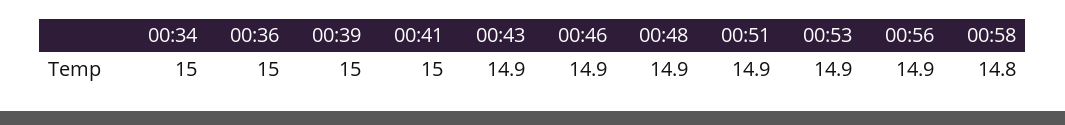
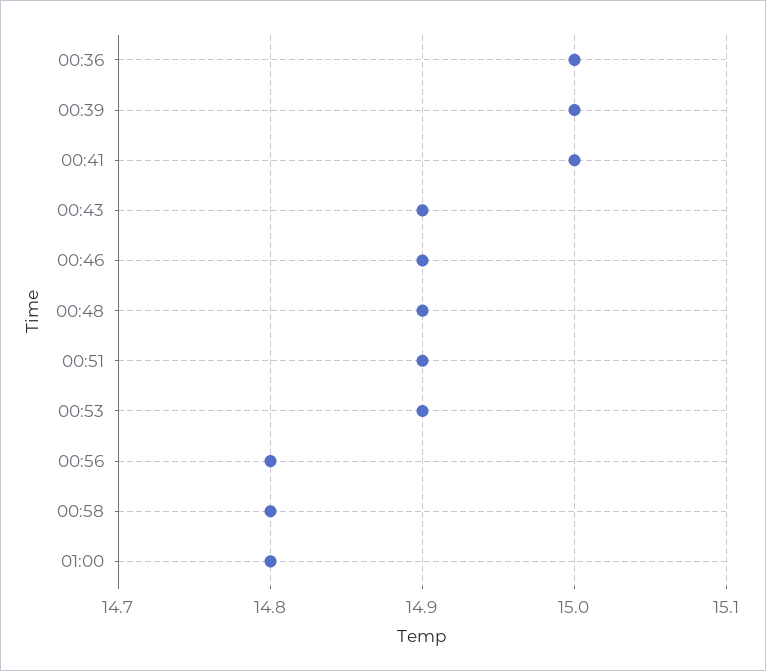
00:34: 15 -> none
00:56: 14.9 -> 14.8
01:00: none -> 14.8

